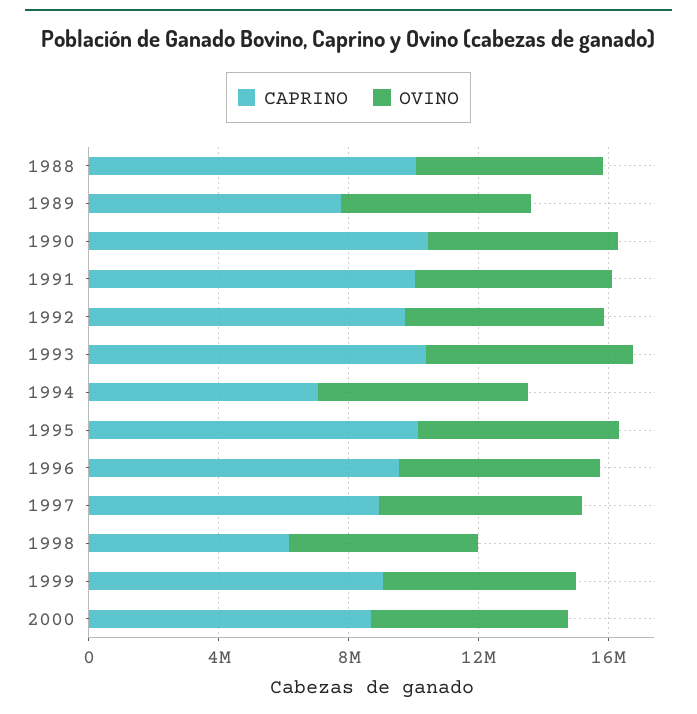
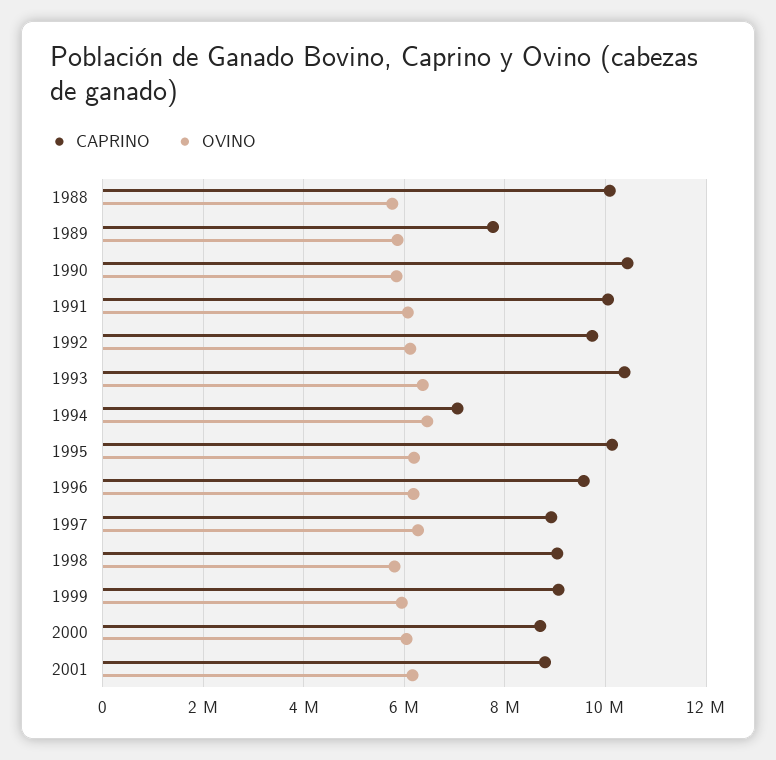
CAPRINO, 1998: 6000000 -> 9000000
CAPRINO, 2001: none -> 8800000
OVINO, 2001: none -> 6200000

